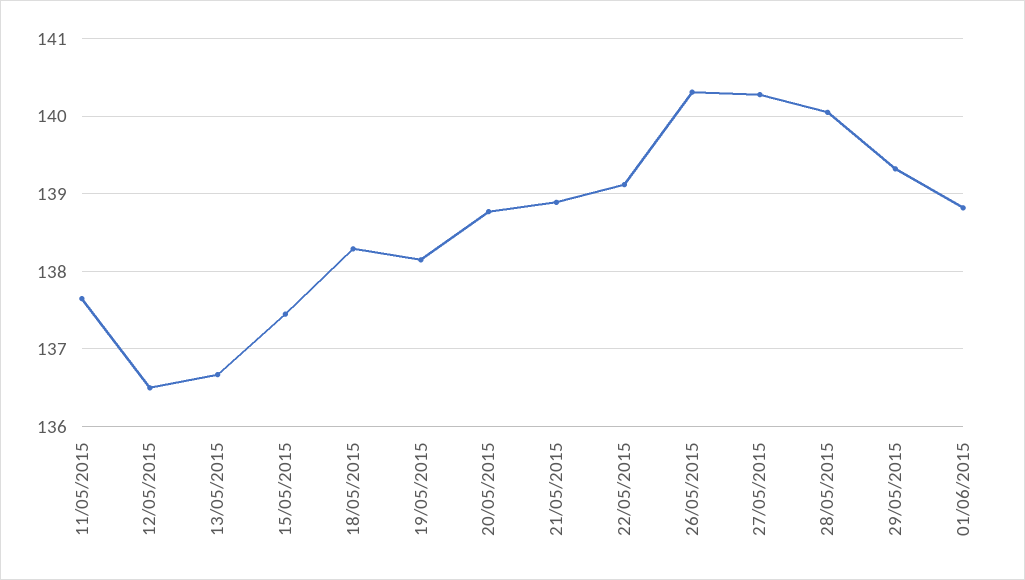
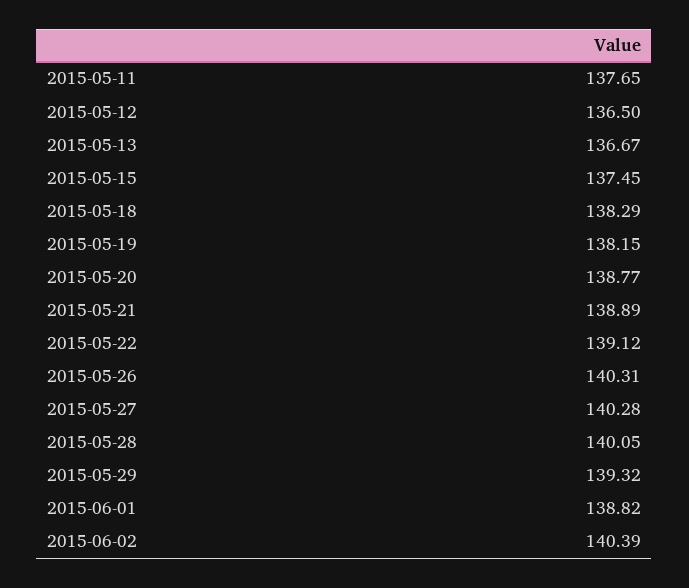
2015-06-02: none -> 140.39

